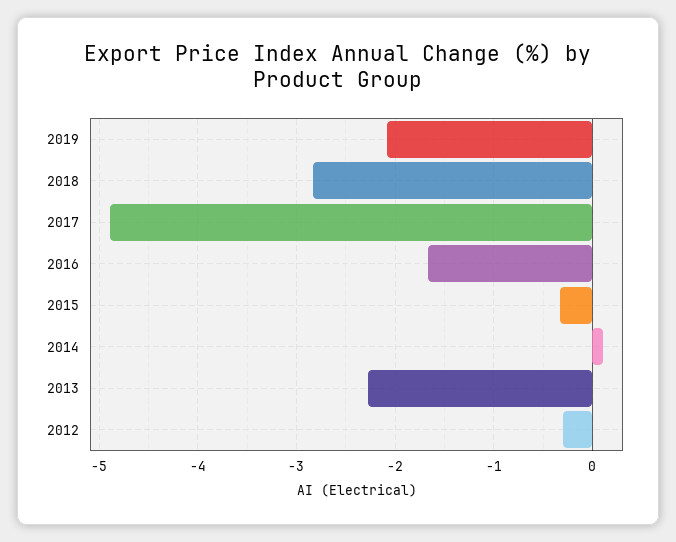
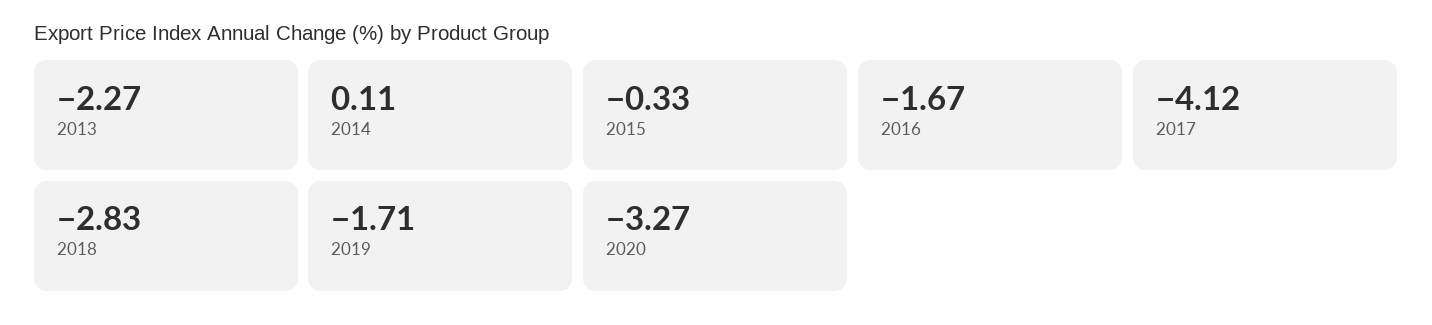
2019: -2.1 -> -1.71
2017: -4.9 -> -4.12
2012: -0.3 -> none
2020: none -> -3.27

